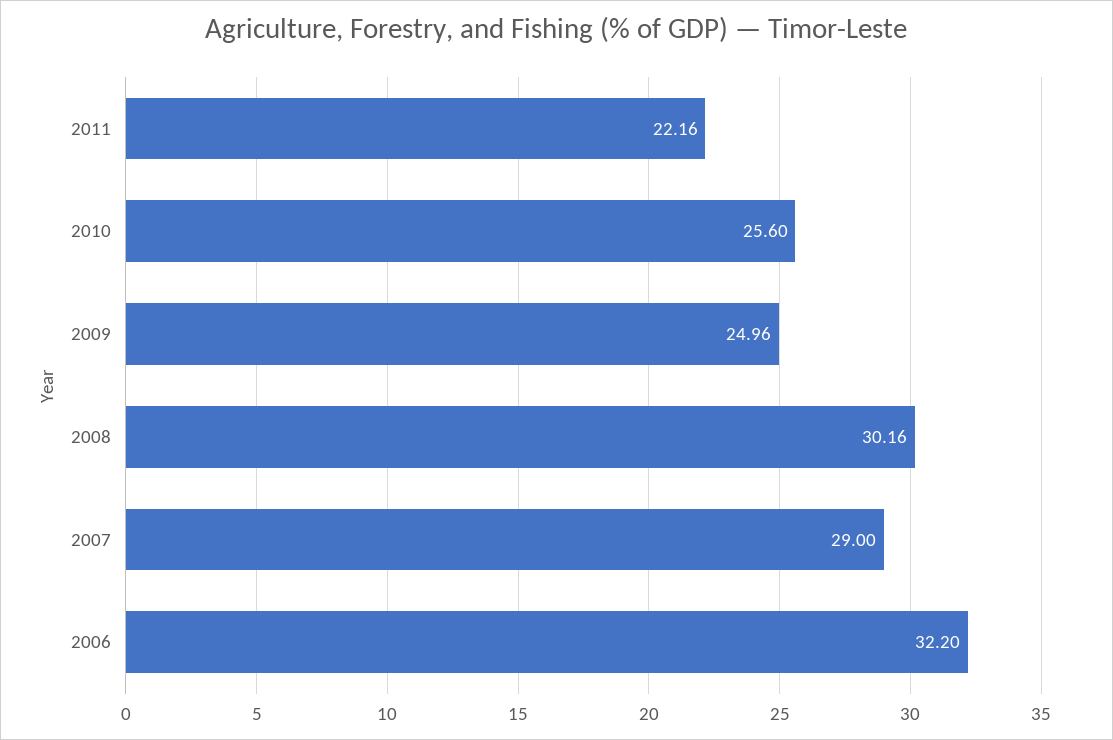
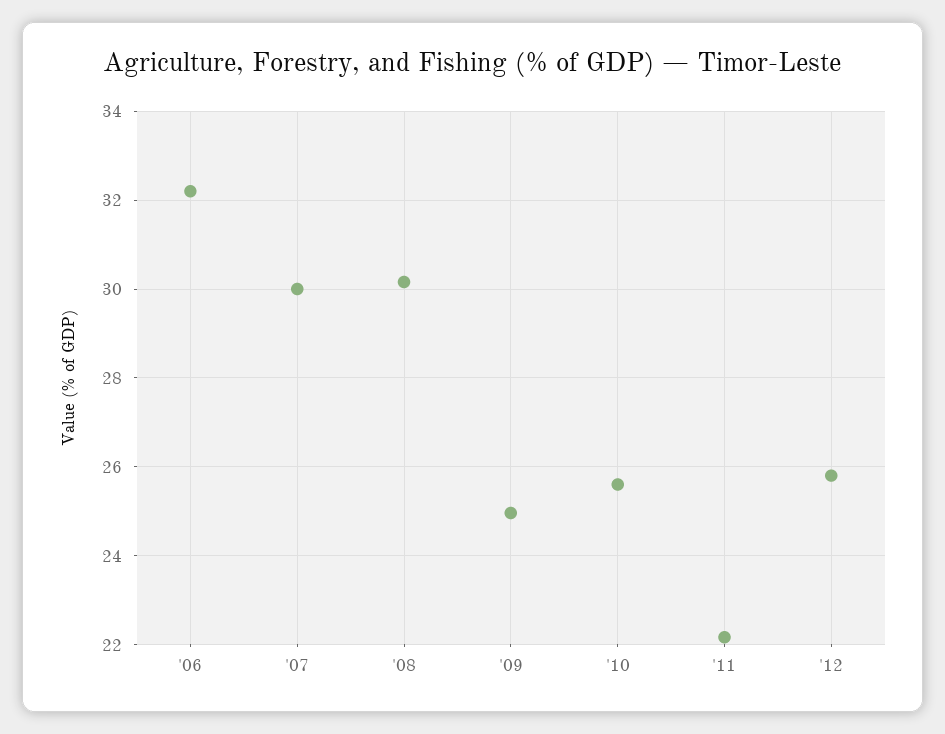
2007: 29 -> 30
'12: none -> 25.8

